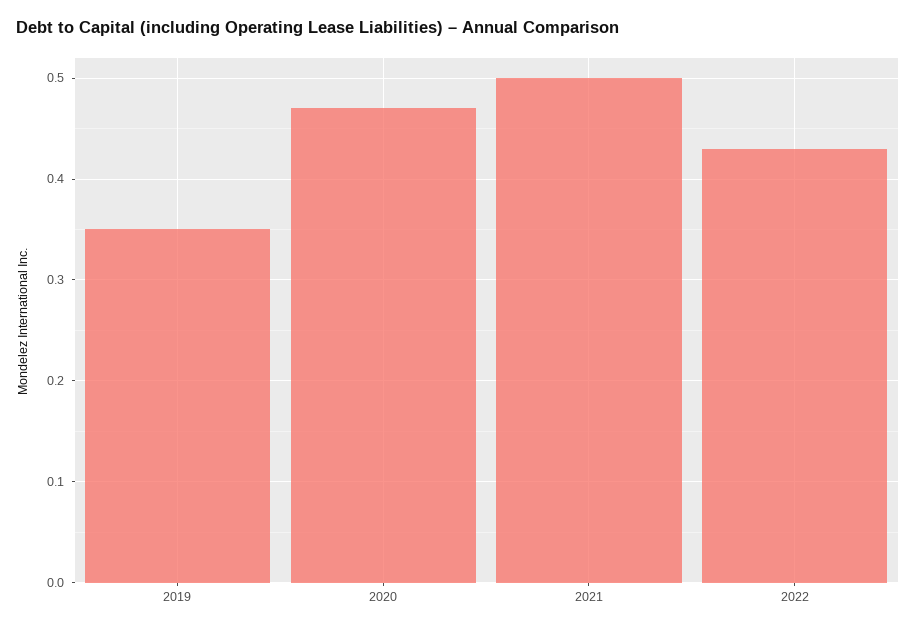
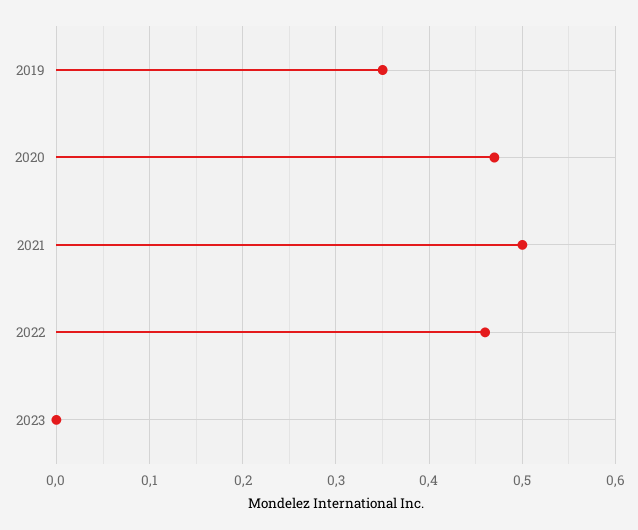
2022: 0.43 -> 0.46
2023: none -> 0

